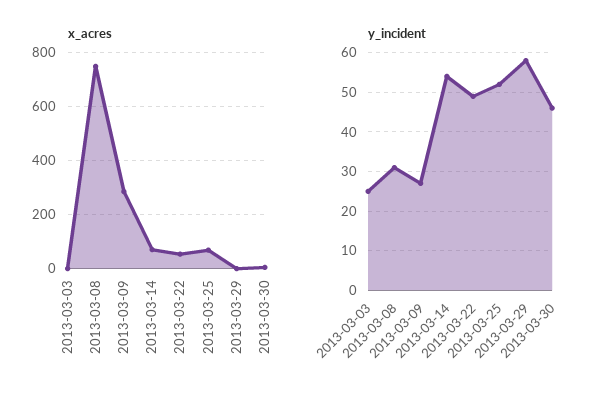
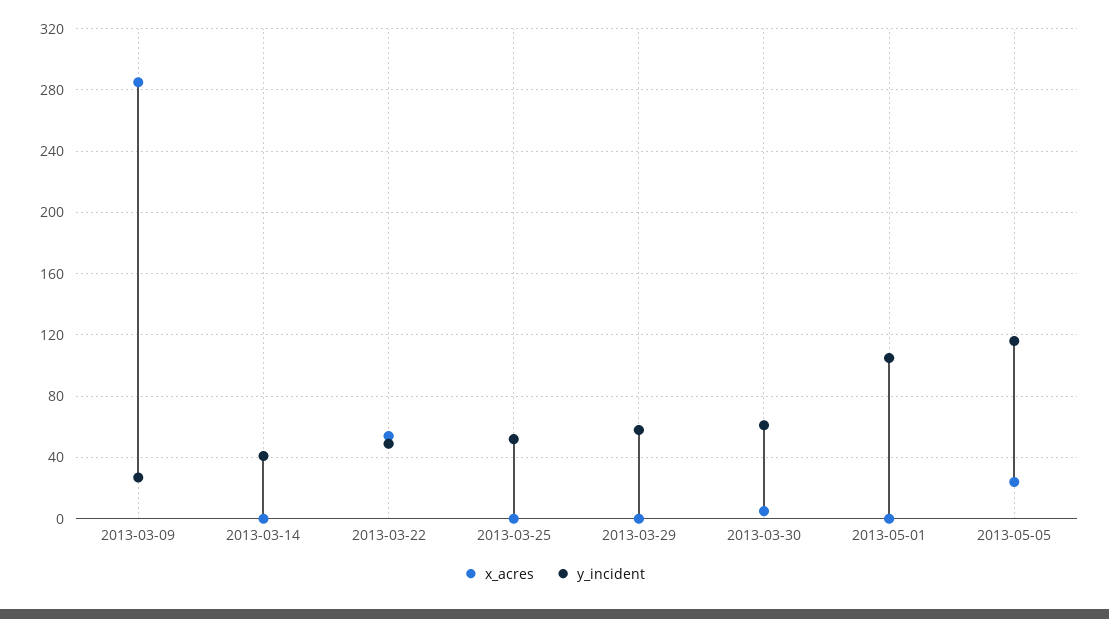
x_acres, 2013-03-03: 0 -> none
x_acres, 2013-03-08: 750 -> none
x_acres, 2013-03-14: 75 -> 0
x_acres, 2013-03-25: 75 -> 0
y_incident, 2013-03-03: 25 -> none
y_incident, 2013-03-08: 30 -> none
y_incident, 2013-03-14: 55 -> 40
y_incident, 2013-03-30: 45 -> 60
x_acres, 2013-05-01: none -> 0
y_incident, 2013-05-01: none -> 105
x_acres, 2013-05-05: none -> 25
y_incident, 2013-05-05: none -> 115

